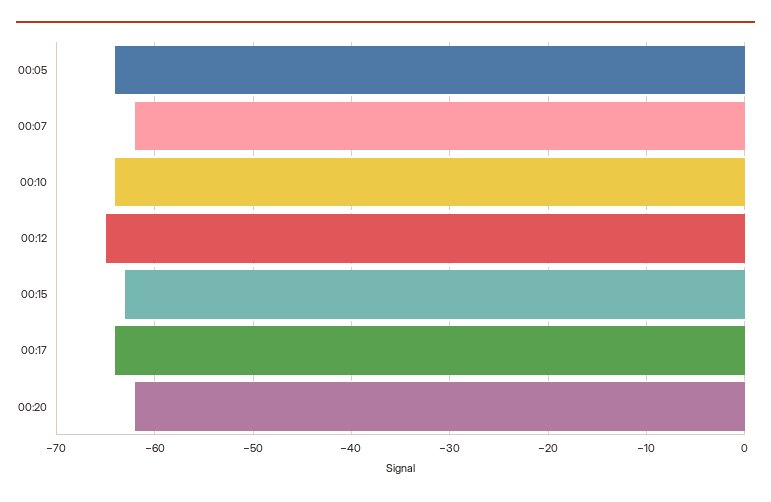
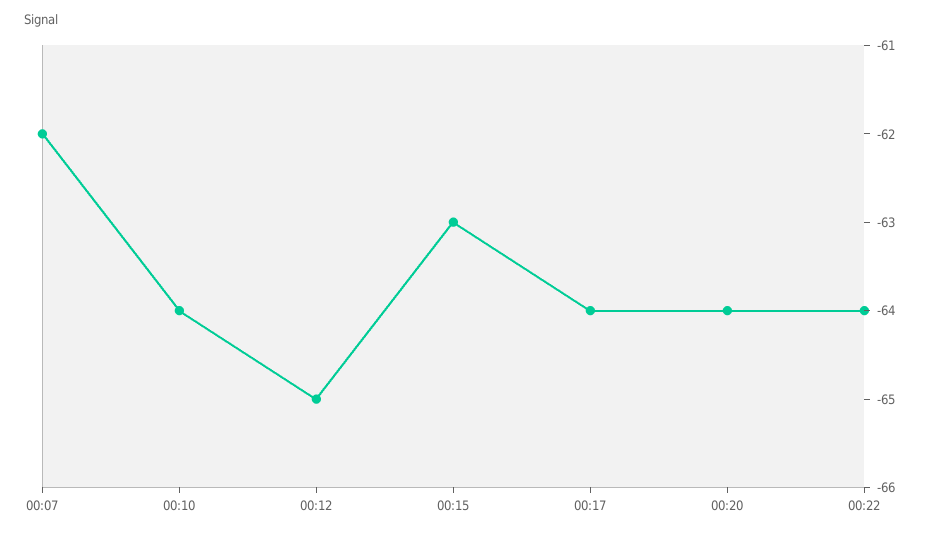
00:05: -64 -> none
00:20: -62 -> -64
00:22: none -> -64

